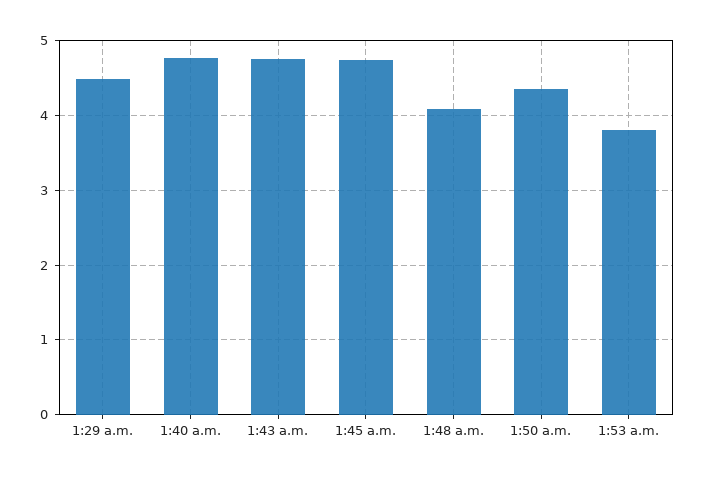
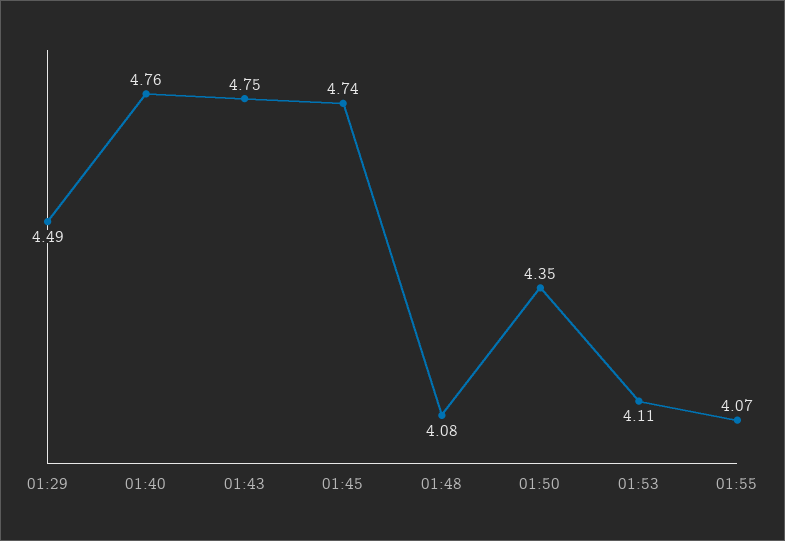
1:53 a.m.: 3.8 -> 4.11
01:55: none -> 4.07

